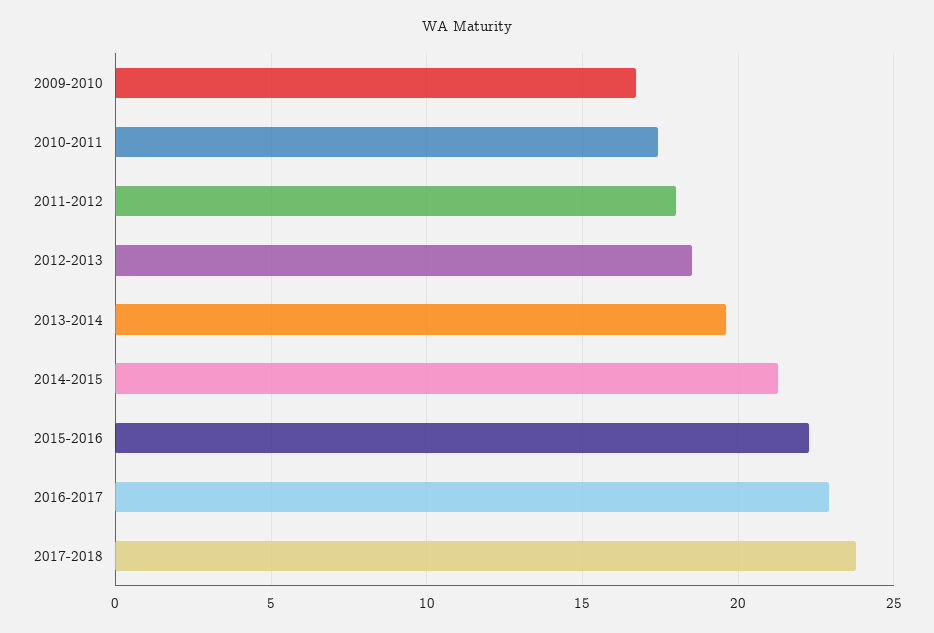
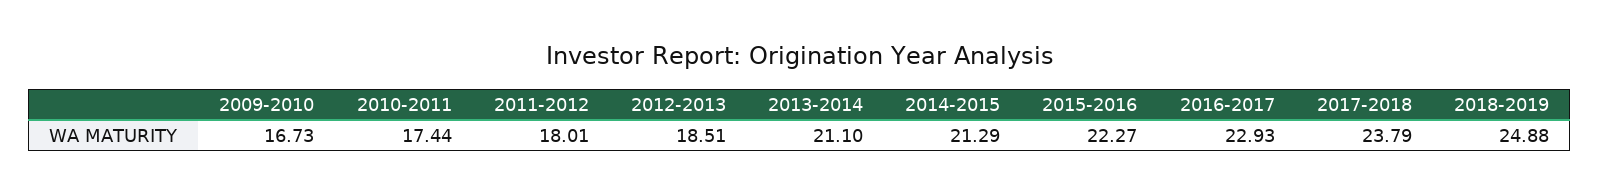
2013-2014: 19.5 -> 21.1
2018-2019: none -> 24.88

